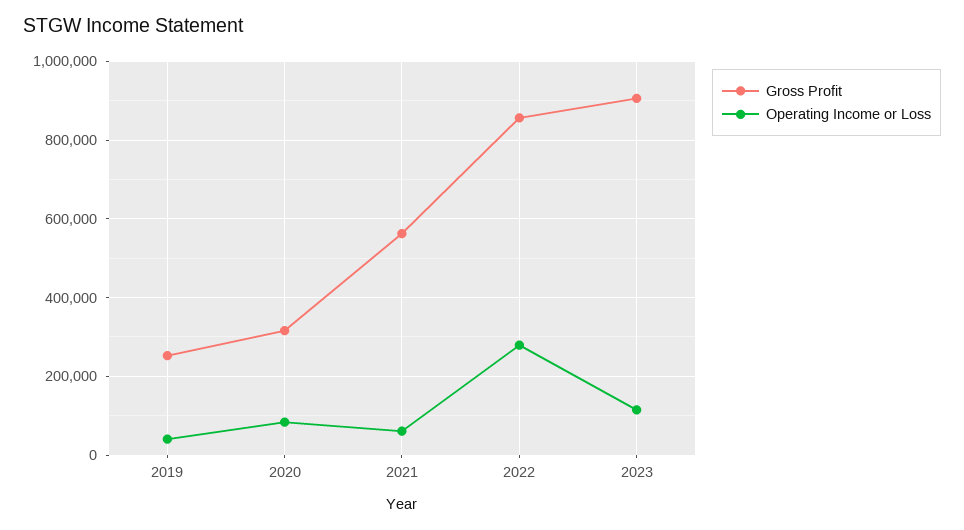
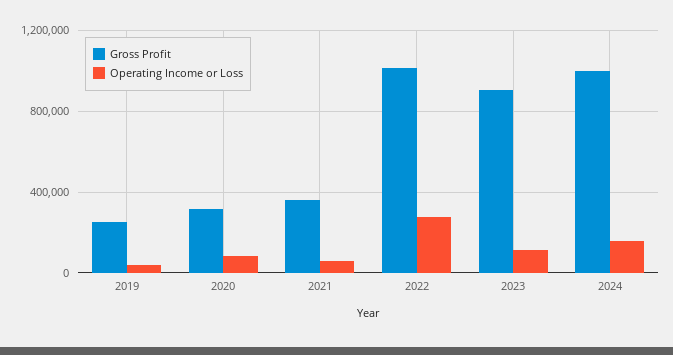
Gross Profit, 2021: 560000 -> 350000
Gross Profit, 2022: 860000 -> 1000000
Gross Profit, 2024: none -> 1000000
Operating Income or Loss, 2024: none -> 150000

